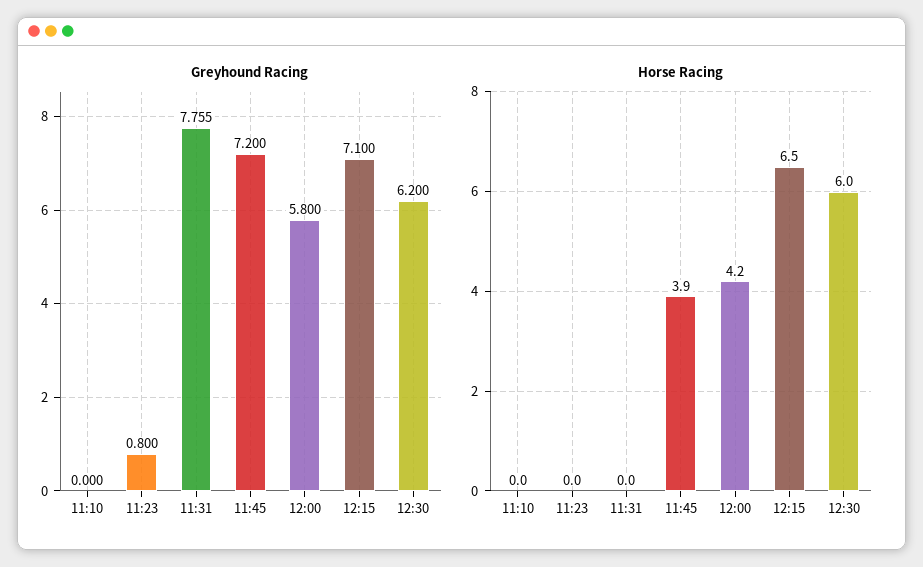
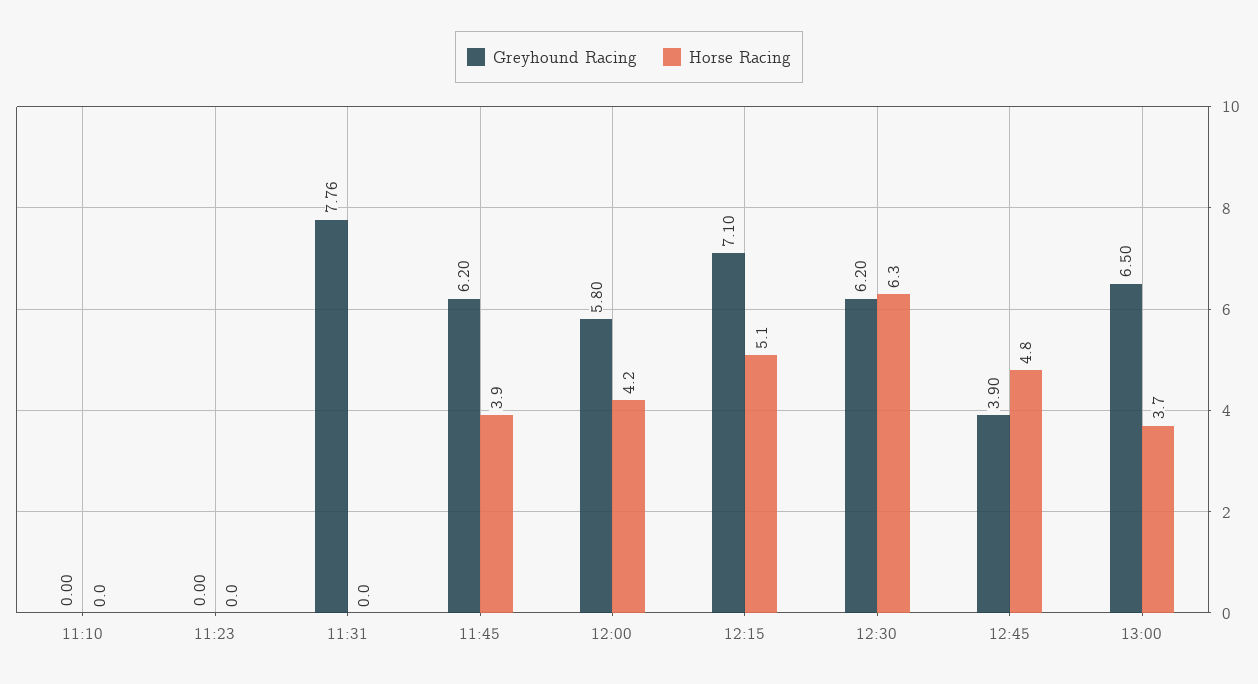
Greyhound Racing, 11:23: 0.8 -> 0
Greyhound Racing, 11:45: 7.2 -> 6.2
Horse Racing, 12:15: 6.5 -> 5.1
Horse Racing, 12:30: 6 -> 6.3
Greyhound Racing, 12:45: none -> 3.9
Horse Racing, 12:45: none -> 4.8
Greyhound Racing, 13:00: none -> 6.5
Horse Racing, 13:00: none -> 3.7

